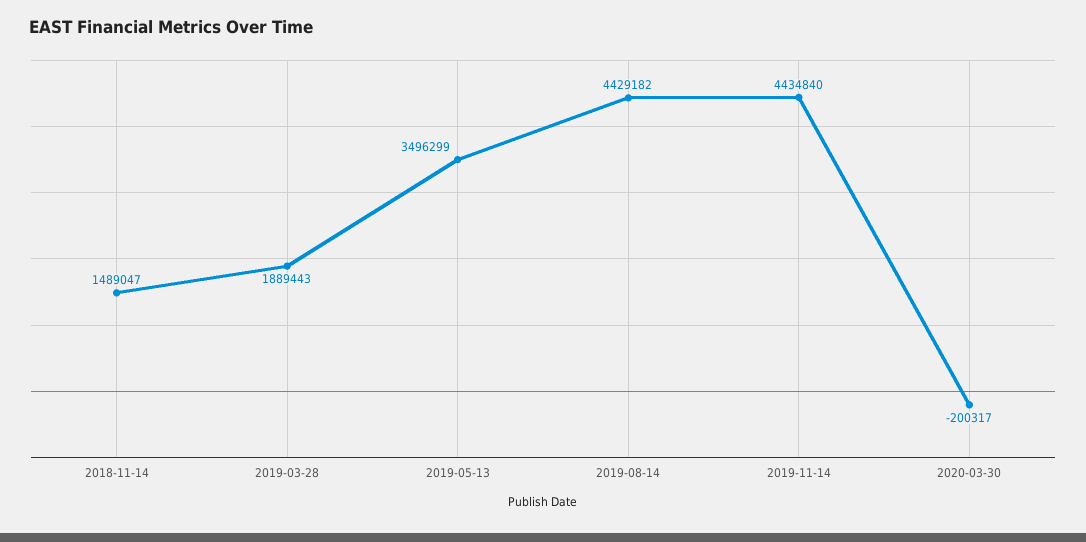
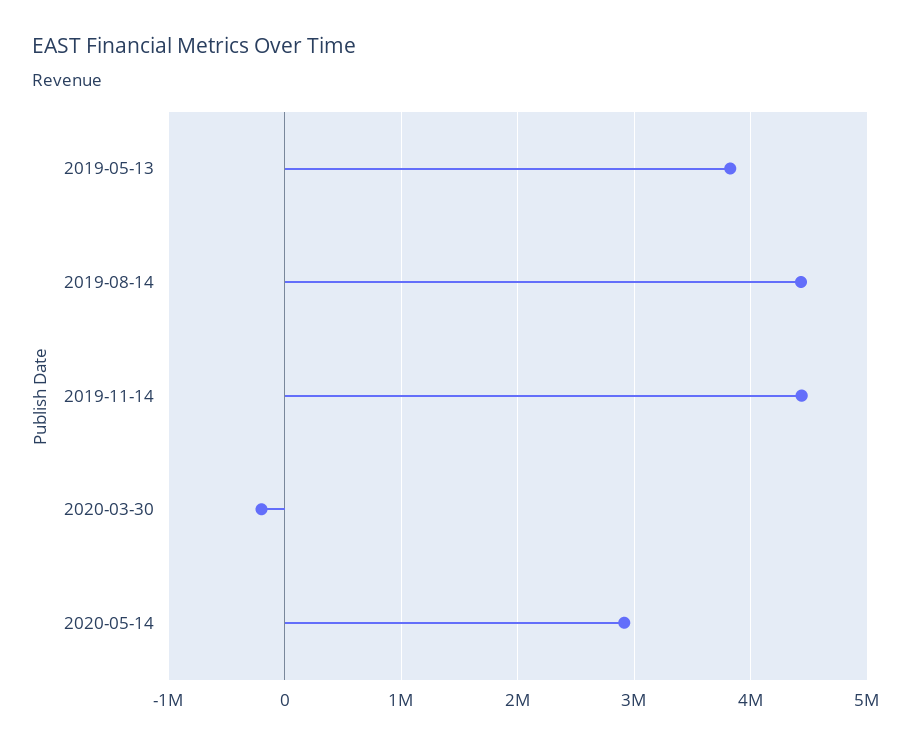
2018-11-14: 1489047 -> none
2019-03-28: 1889443 -> none
2019-05-13: 3496299 -> 3800000
2020-05-14: none -> 2900000

